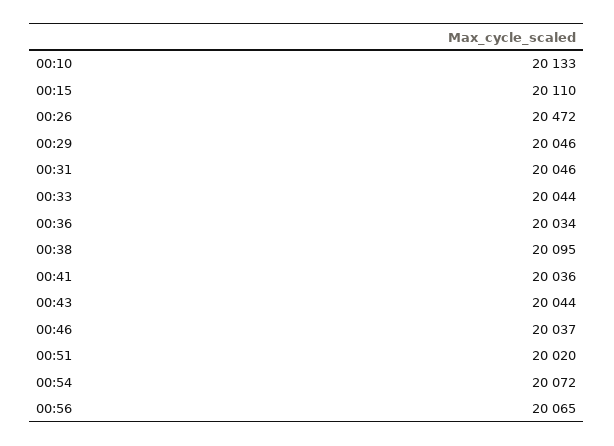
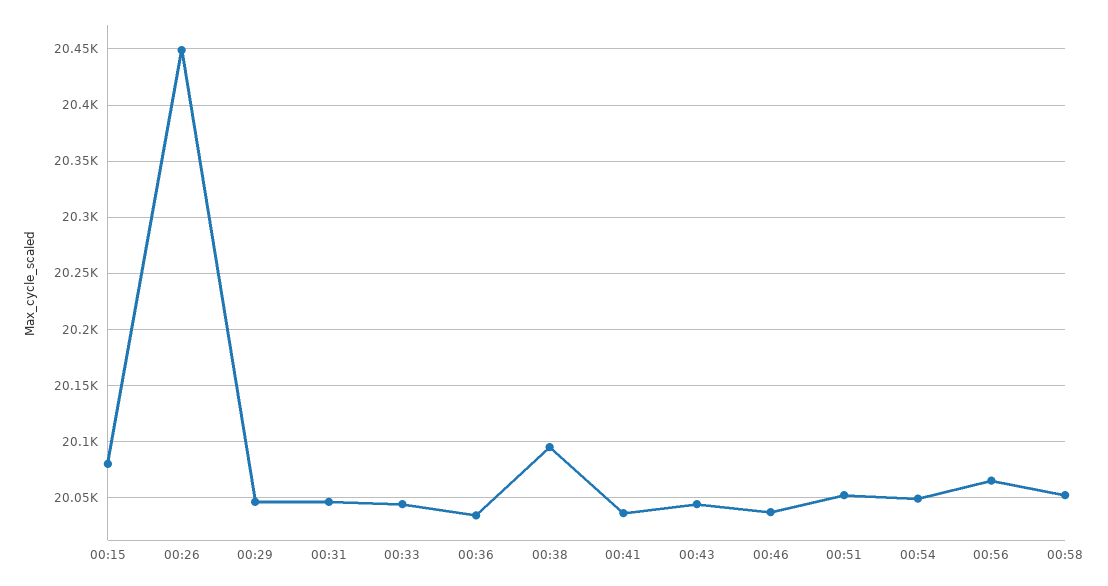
00:10: 20133 -> none
00:15: 20110 -> 20080
00:26: 20472 -> 20450
00:51: 20020 -> 20050
00:54: 20072 -> 20050
00:58: none -> 20050

